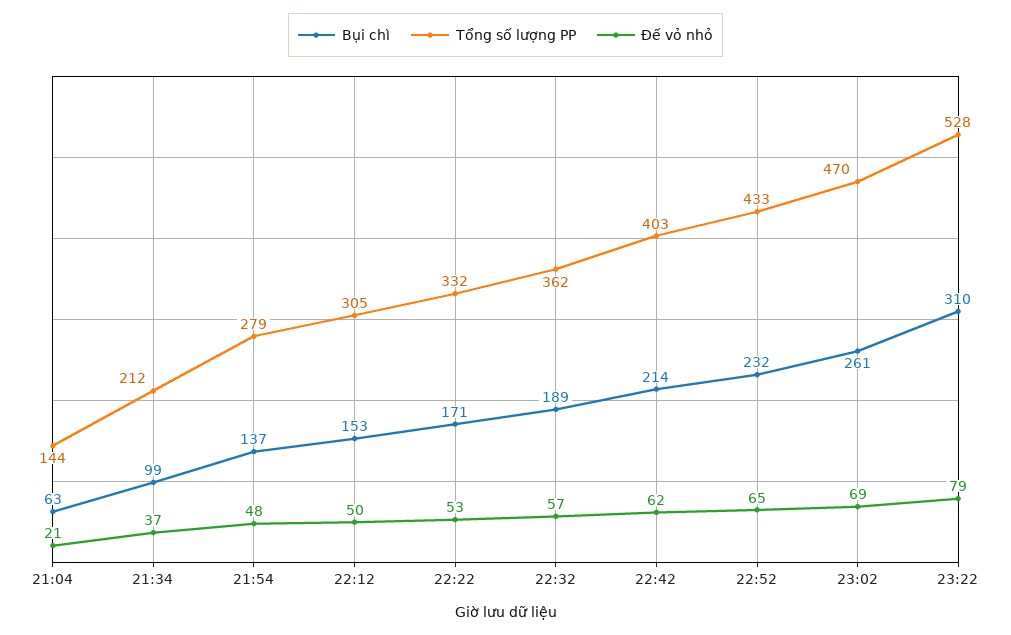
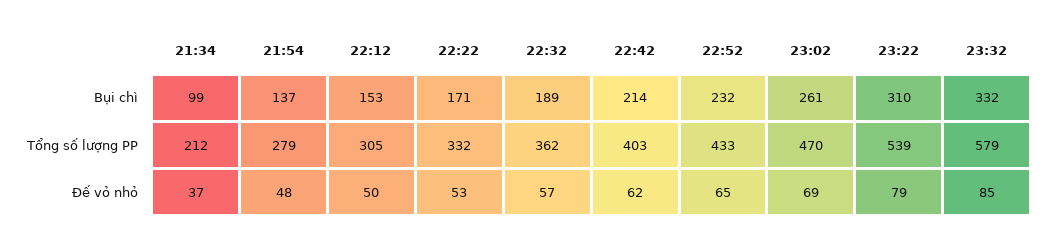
Bụi chì, 21:04: 63 -> none
Tổng số lượng PP, 21:04: 144 -> none
Đế vỏ nhỏ, 21:04: 21 -> none
Tổng số lượng PP, 23:22: 528 -> 539
Bụi chì, 23:32: none -> 332
Tổng số lượng PP, 23:32: none -> 579
Đế vỏ nhỏ, 23:32: none -> 85

